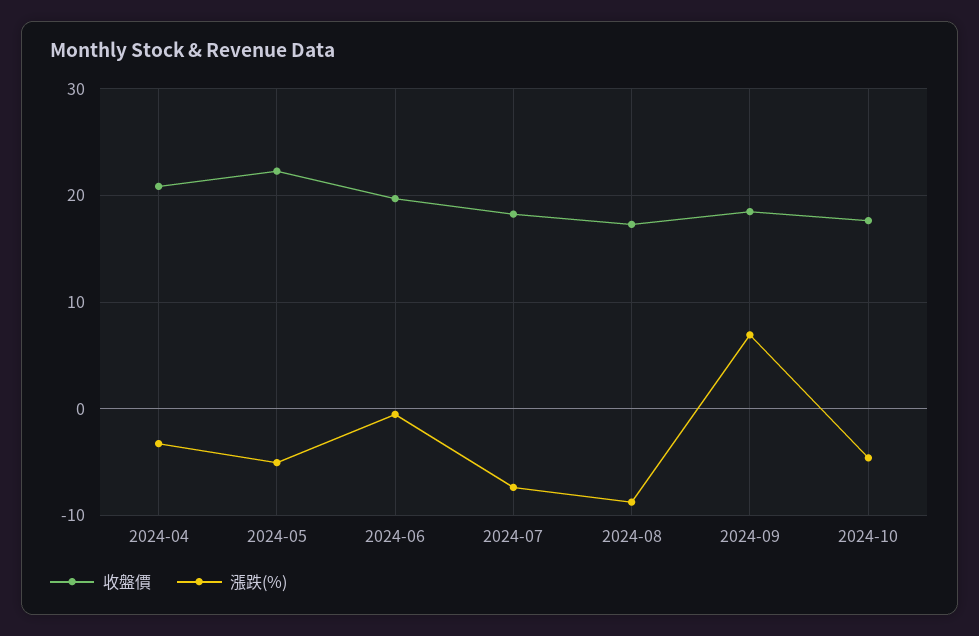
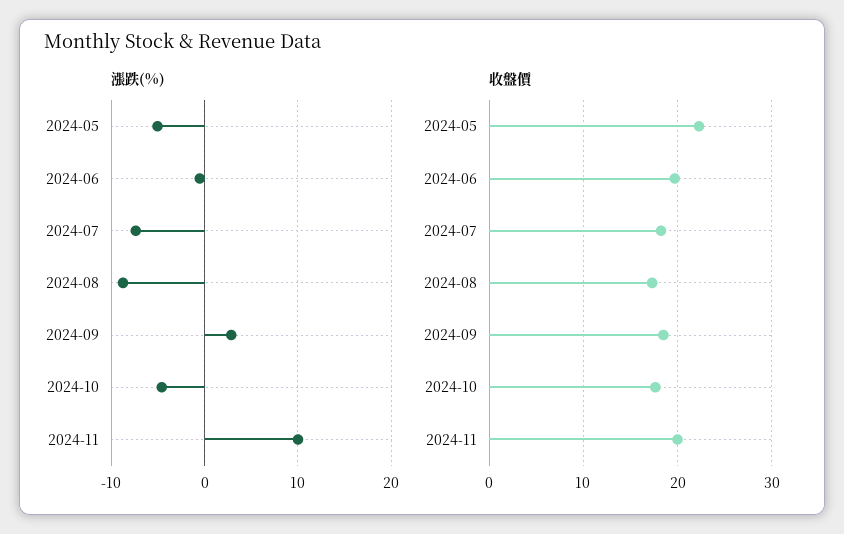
收盤價, 2024-04: 21 -> none
漲跌(%), 2024-04: -3 -> none
漲跌(%), 2024-09: 7 -> 3
漲跌(%), 2024-11: none -> 10
收盤價, 2024-11: none -> 20

